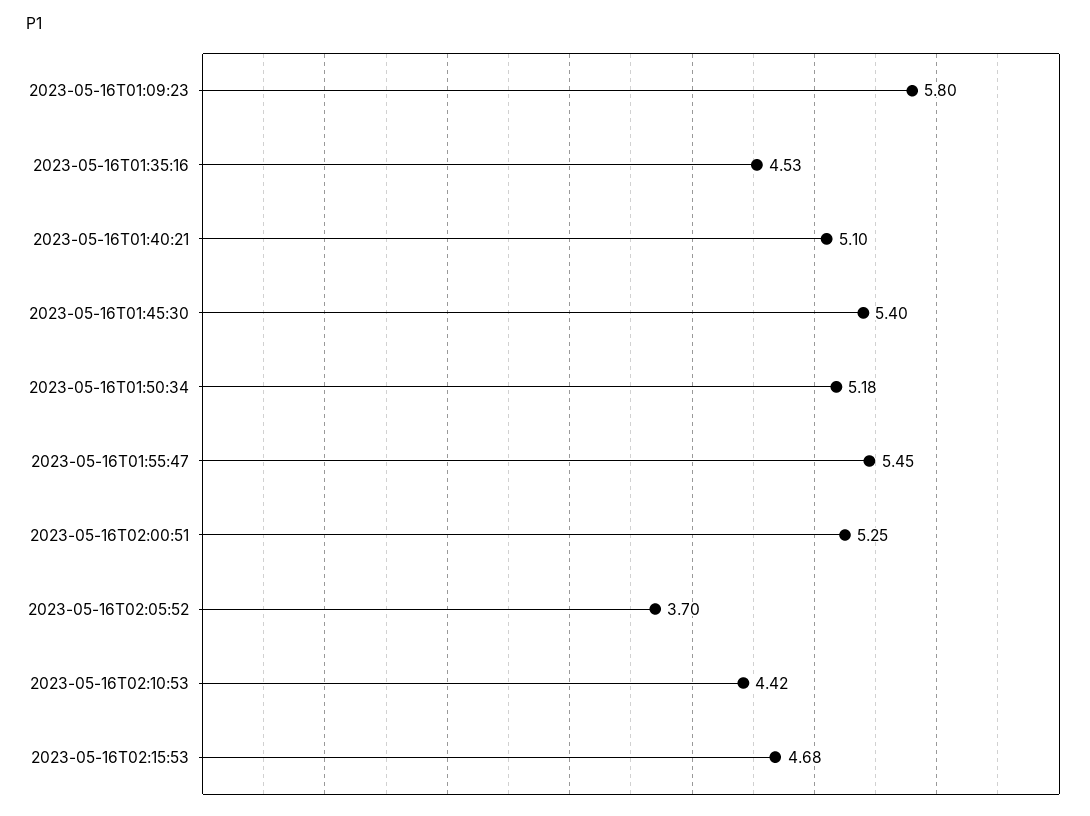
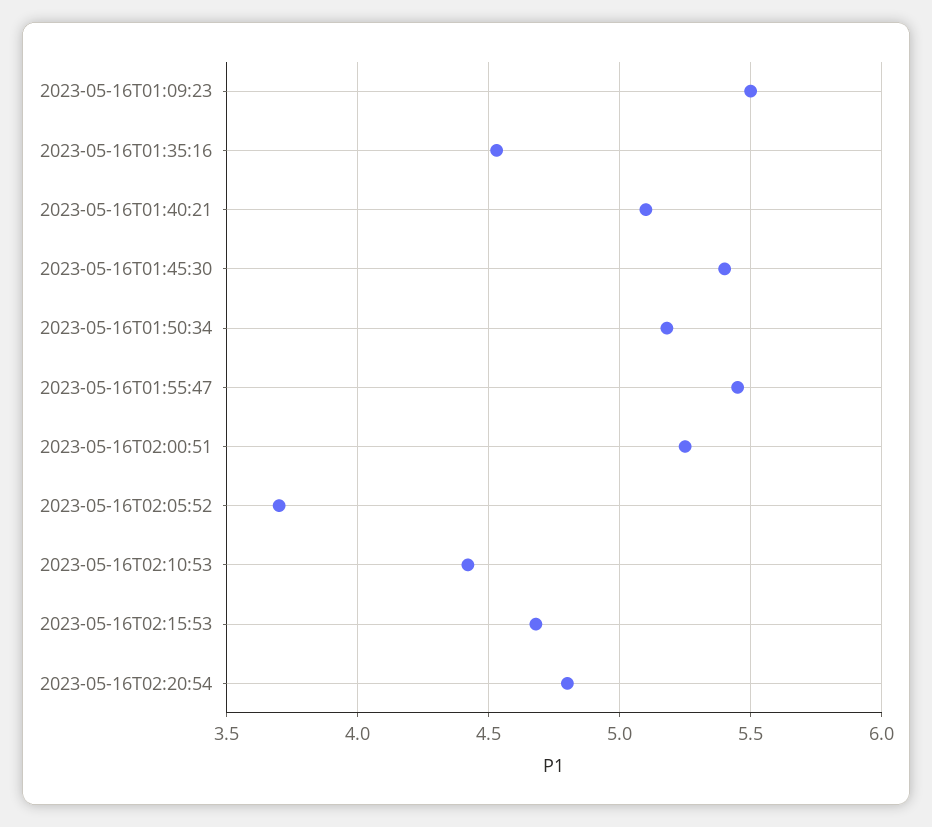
2023-05-16T01:09:23: 5.8 -> 5.5
2023-05-16T02:20:54: none -> 4.8

